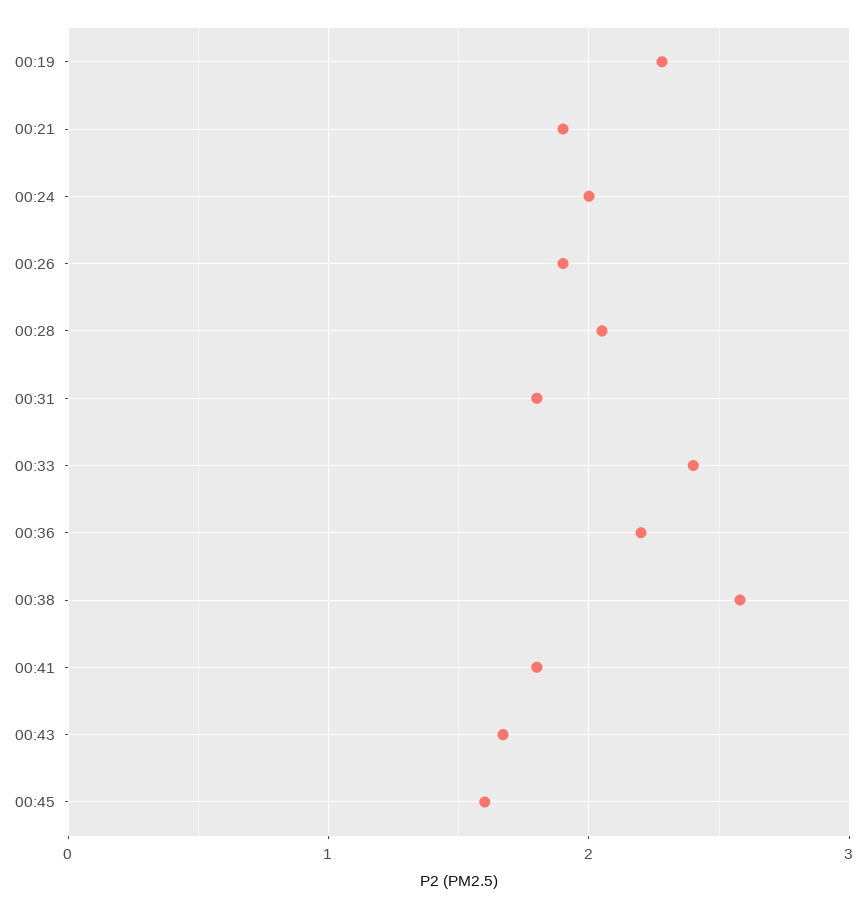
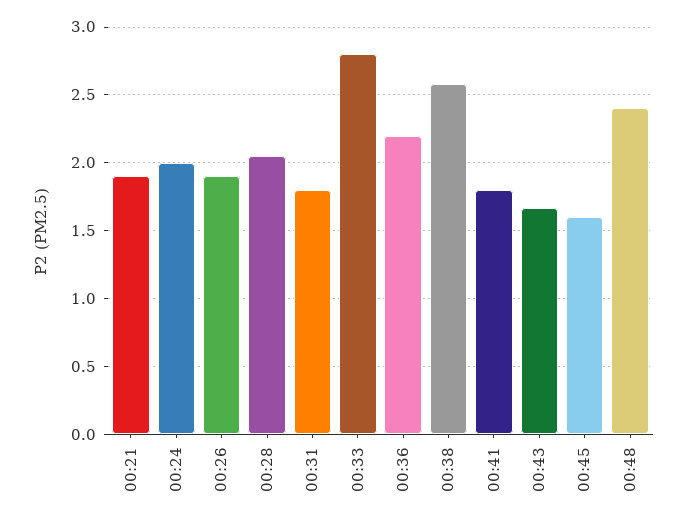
00:19: 2.3 -> none
00:33: 2.4 -> 2.8
00:48: none -> 2.4

